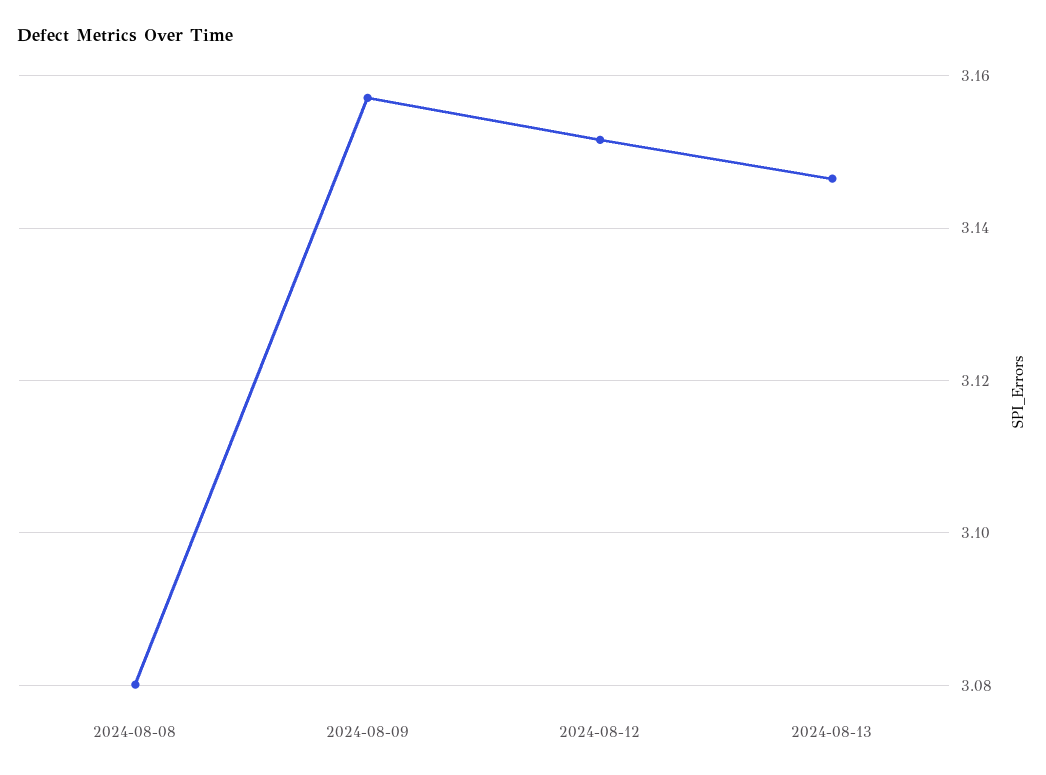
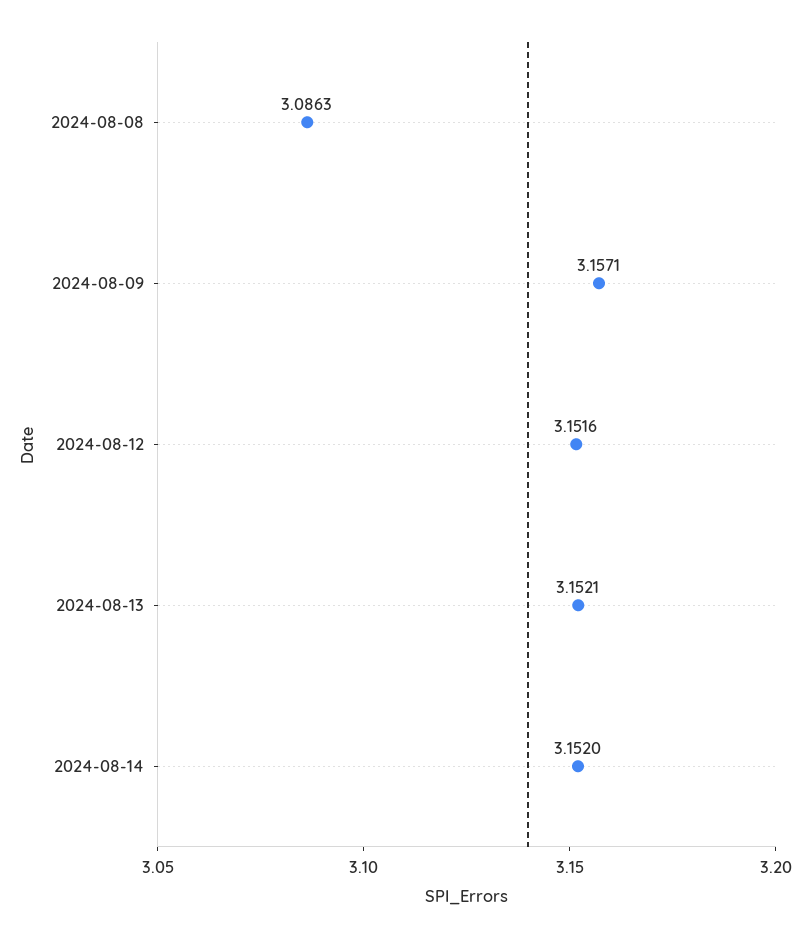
2024-08-08: 3.08 -> 3.0863
2024-08-13: 3.146 -> 3.1521
2024-08-14: none -> 3.152

